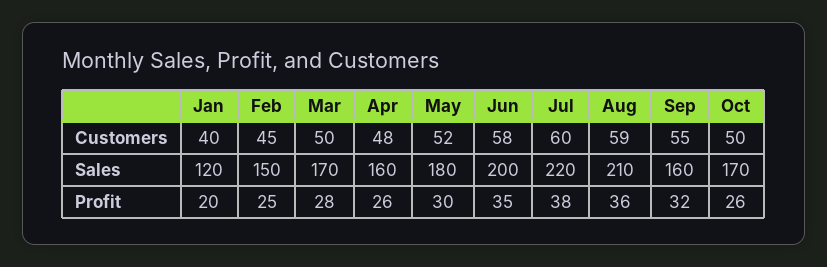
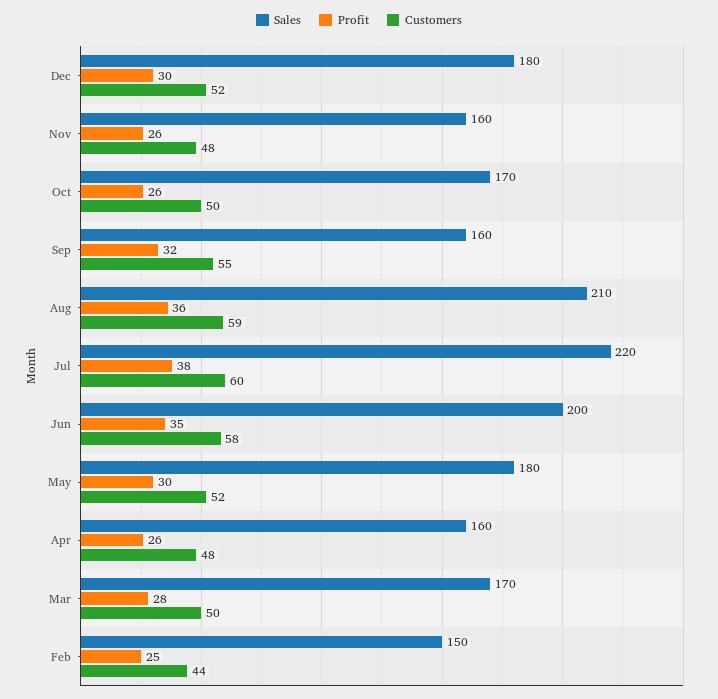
Customers, Jan: 40 -> none
Customers, Feb: 45 -> 44
Sales, Jan: 120 -> none
Profit, Jan: 20 -> none
Sales, Dec: none -> 180
Profit, Dec: none -> 30
Customers, Dec: none -> 52
Sales, Nov: none -> 160
Profit, Nov: none -> 26
Customers, Nov: none -> 48

